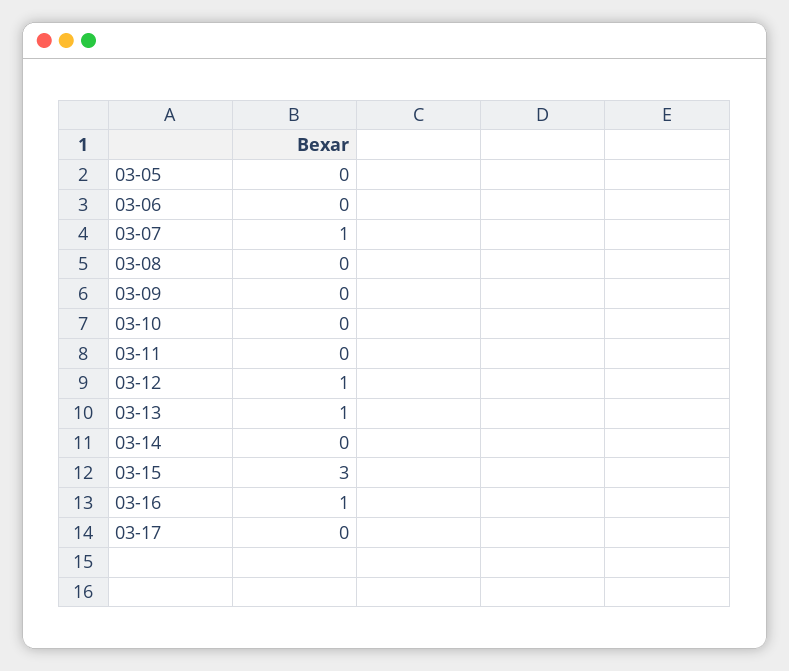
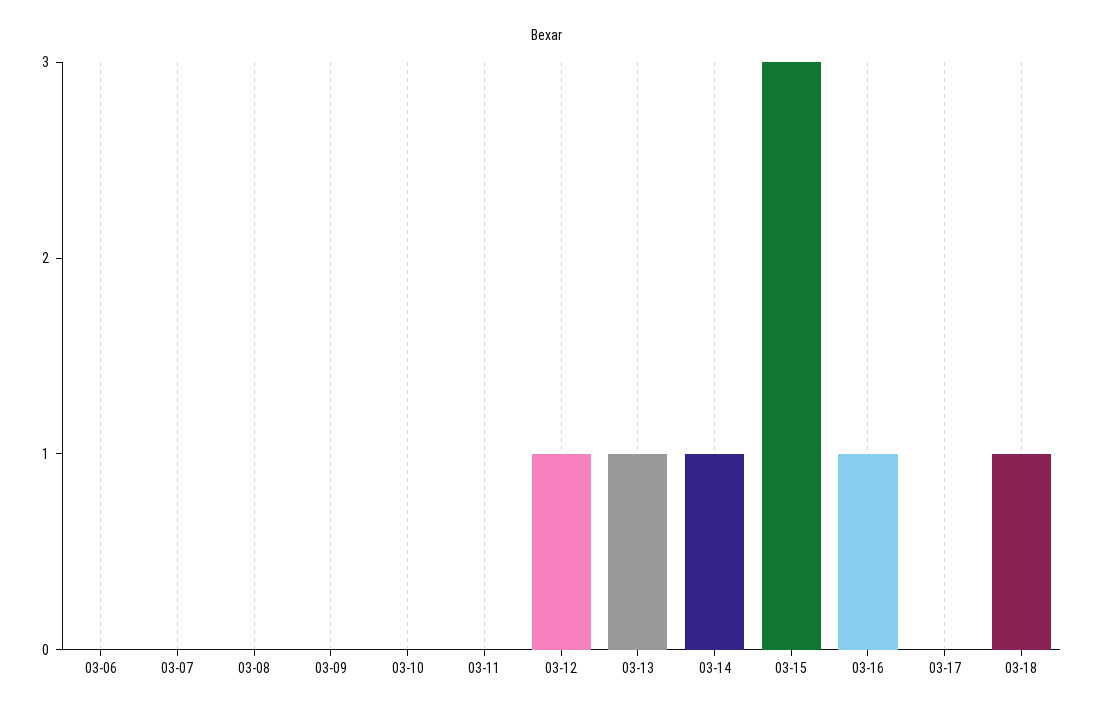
03-05: 0 -> none
03-07: 1 -> 0
03-14: 0 -> 1
03-18: none -> 1

